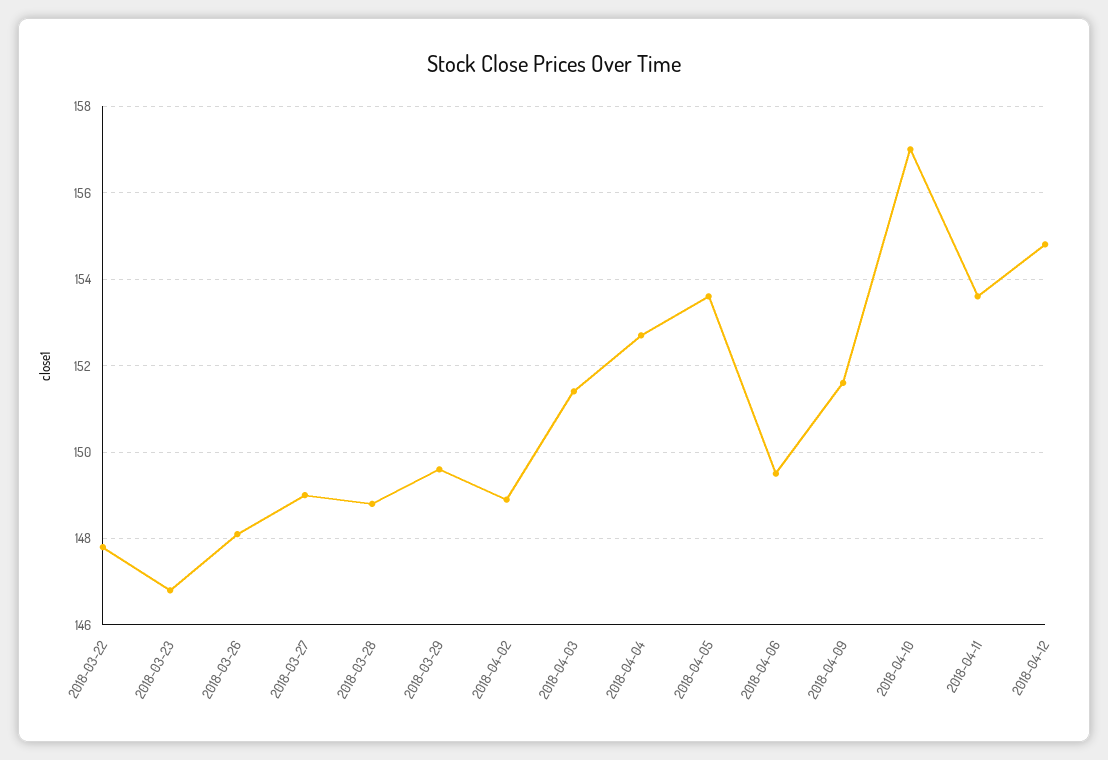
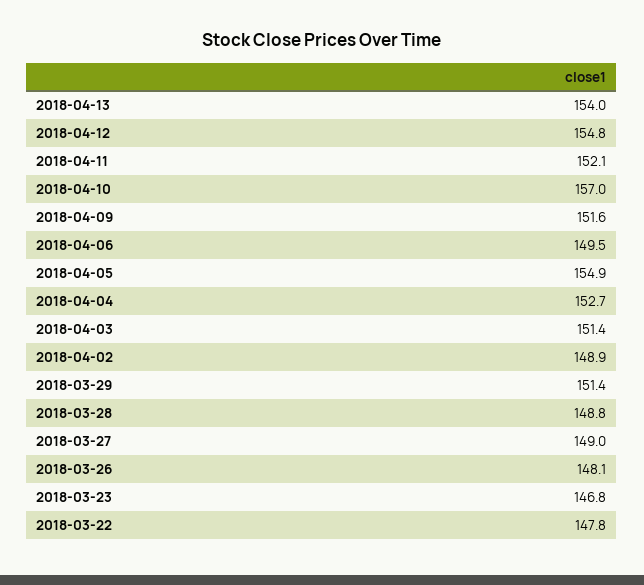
2018-03-29: 149.5 -> 151.4
2018-04-05: 153.5 -> 154.9
2018-04-11: 153.5 -> 152.1
2018-04-13: none -> 154

